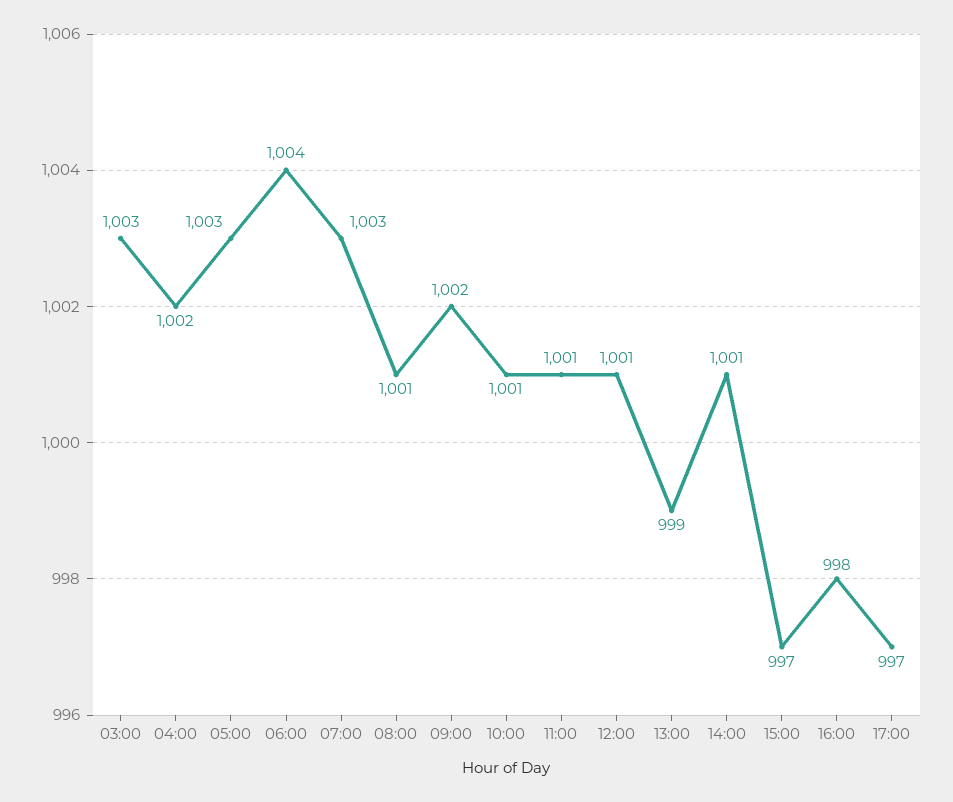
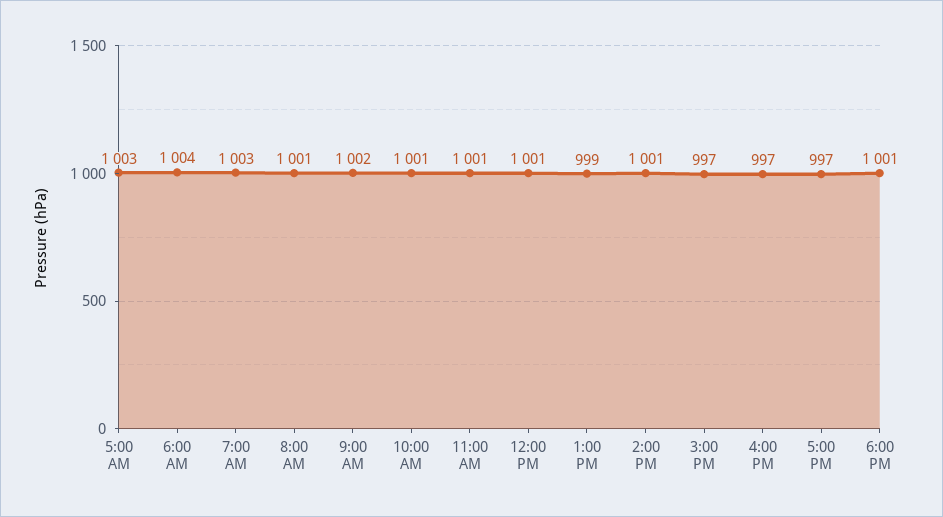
03:00: 1003 -> none
04:00: 1002 -> none
16:00: 998 -> 997
6:00 PM: none -> 1001

